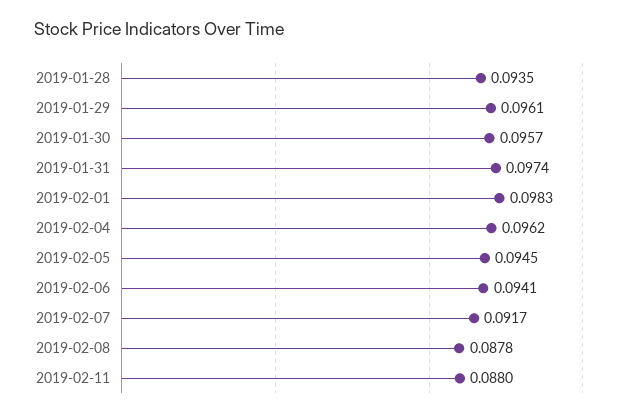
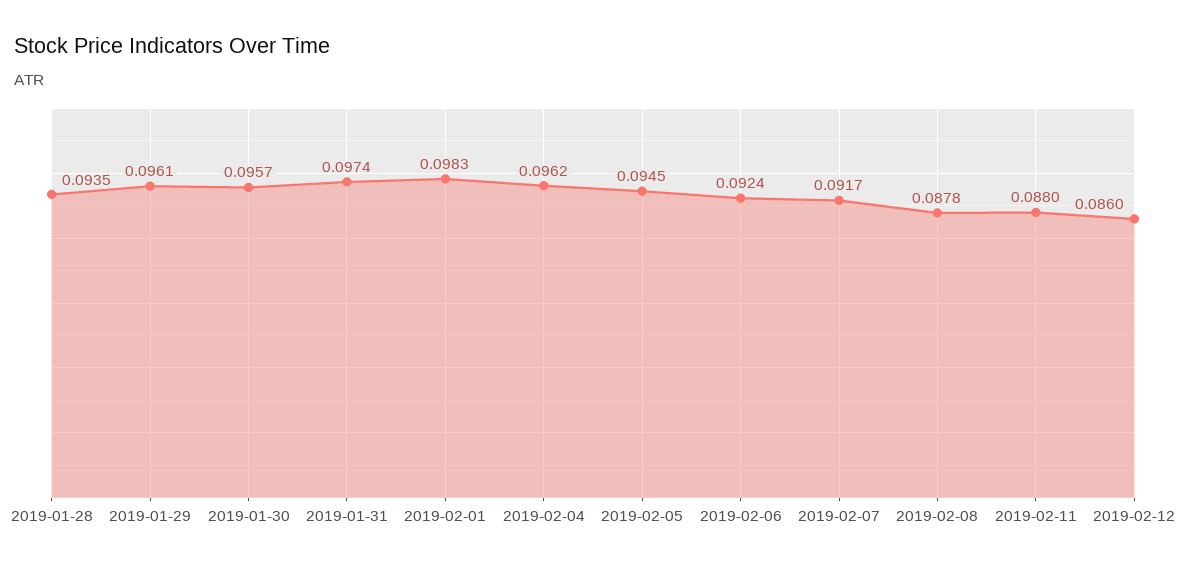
2019-02-06: 0.0941 -> 0.0924
2019-02-12: none -> 0.086

